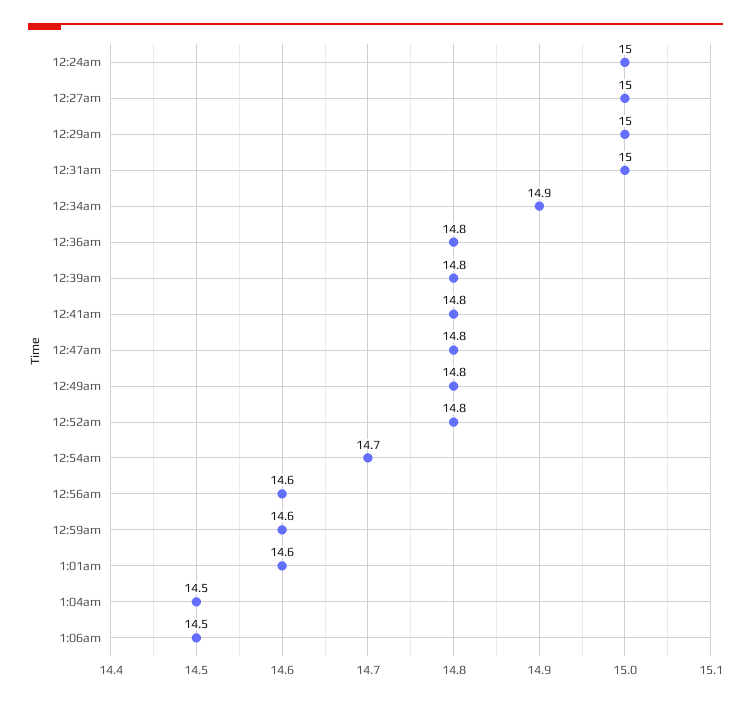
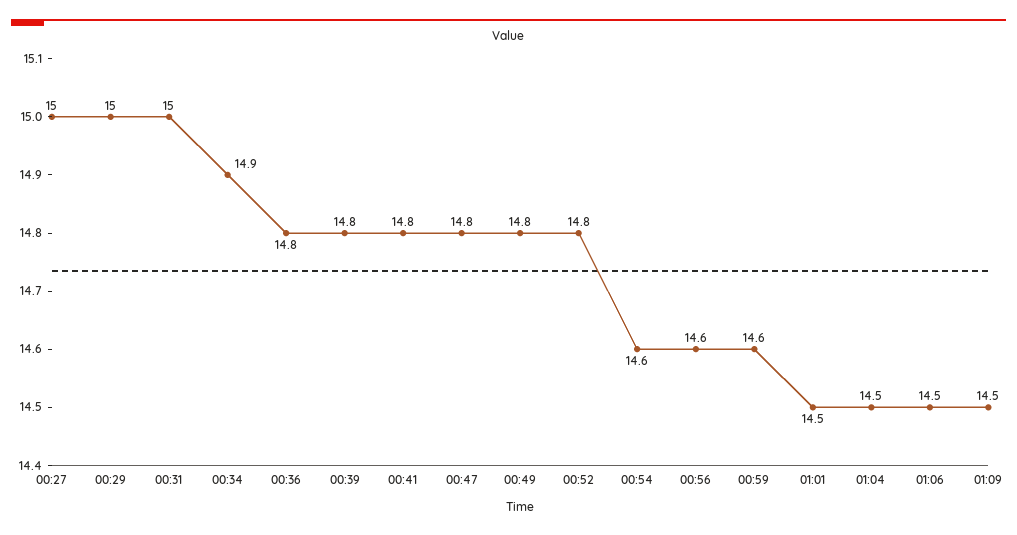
12:24am: 15 -> none
12:54am: 14.7 -> 14.6
1:01am: 14.6 -> 14.5
01:09: none -> 14.5

